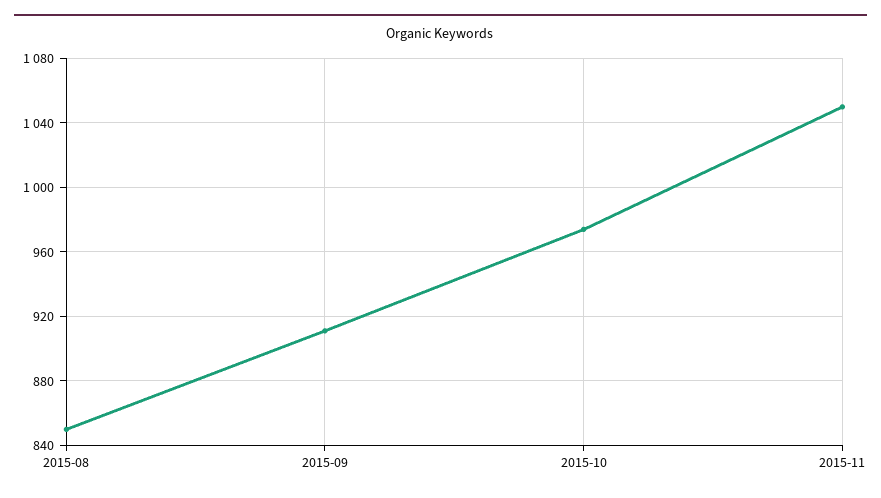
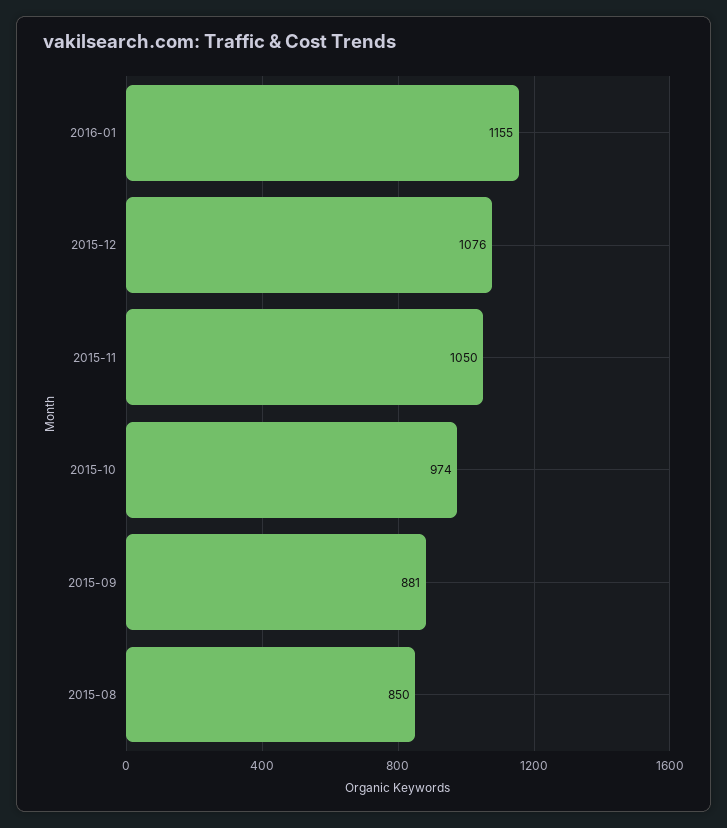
2015-09: 910 -> 881
2016-01: none -> 1155
2015-12: none -> 1076

